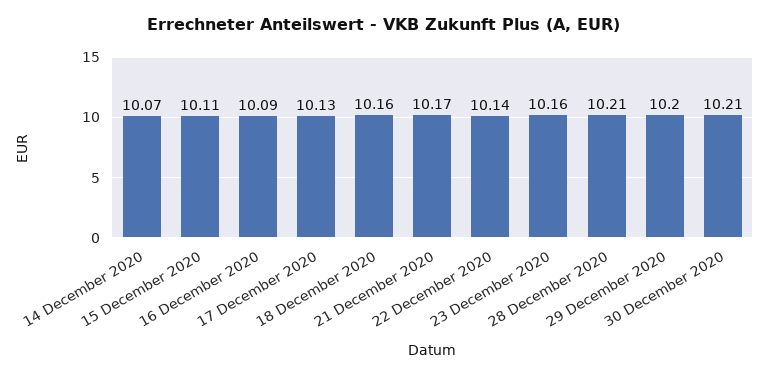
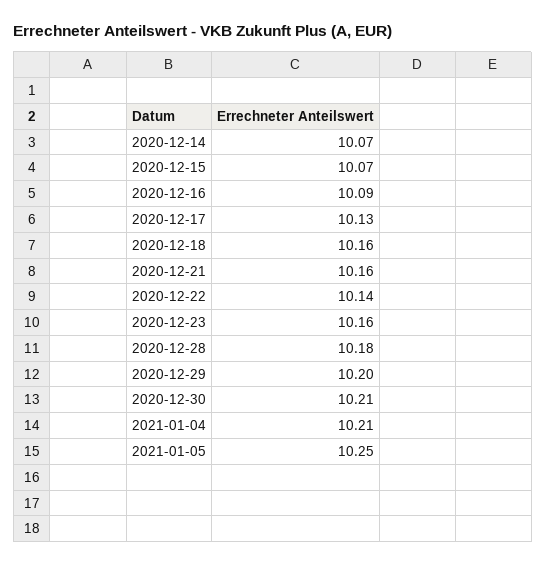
15 December 2020: 10.11 -> 10.07
21 December 2020: 10.17 -> 10.16
28 December 2020: 10.21 -> 10.18
2021-01-04: none -> 10.21
2021-01-05: none -> 10.25

